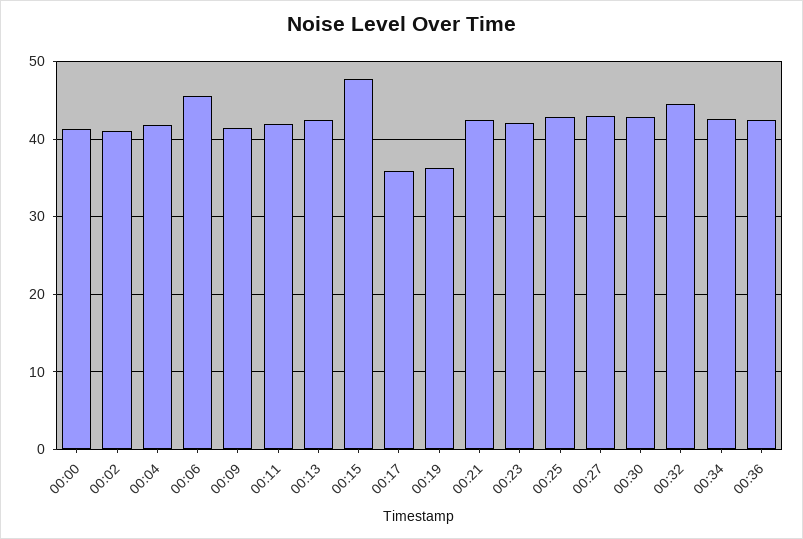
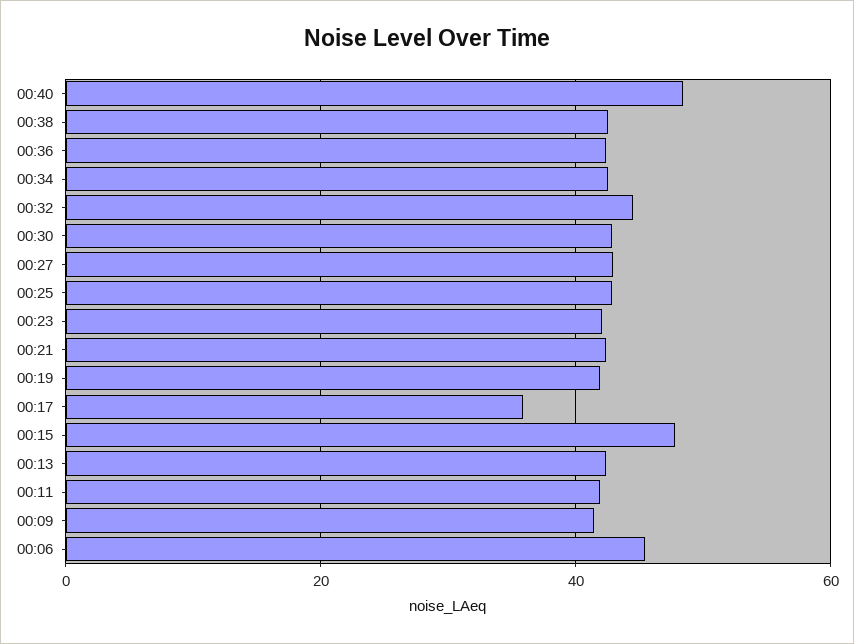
00:00: 41 -> none
00:02: 41 -> none
00:04: 42 -> none
00:19: 36 -> 42
00:40: none -> 48
00:38: none -> 42

